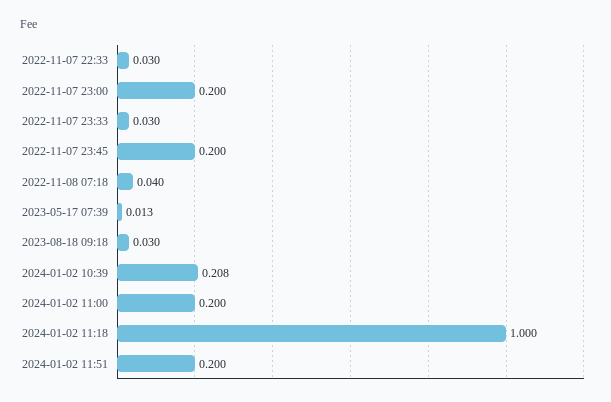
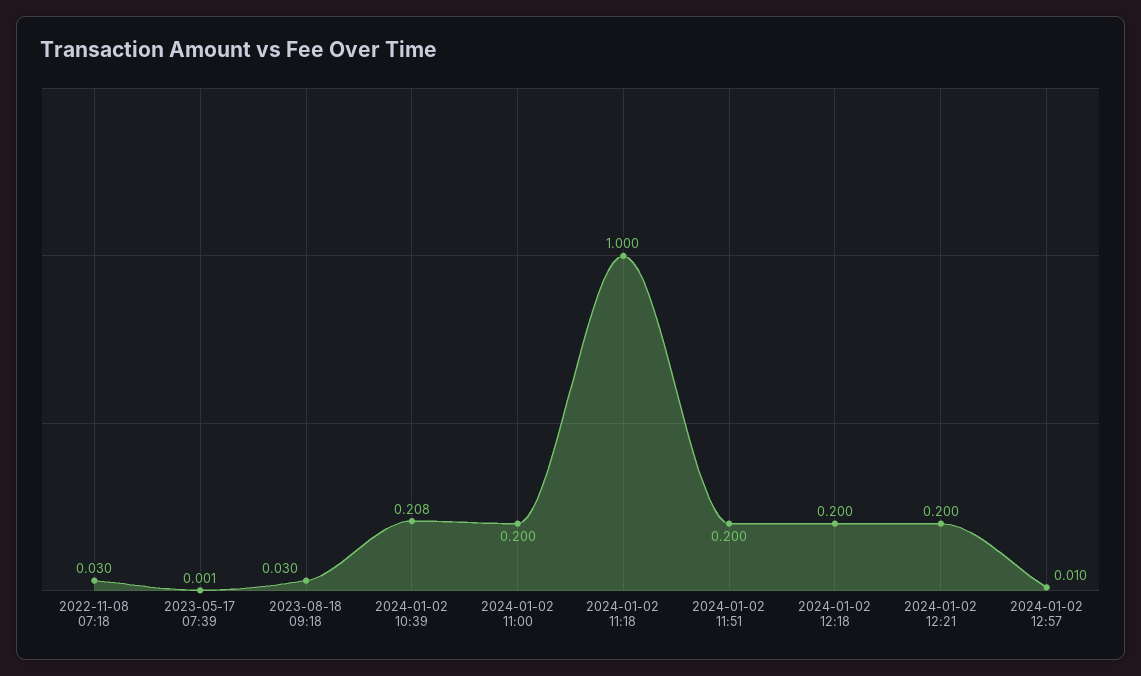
2022-11-07 22:33: 0.03 -> none
2022-11-07 23:00: 0.2 -> none
2022-11-07 23:33: 0.03 -> none
2022-11-07 23:45: 0.2 -> none
2022-11-08 07:18: 0.04 -> 0.03
2023-05-17 07:39: 0.013 -> 0.001
2024-01-02 12:18: none -> 0.2
2024-01-02 12:21: none -> 0.2
2024-01-02 12:57: none -> 0.01

